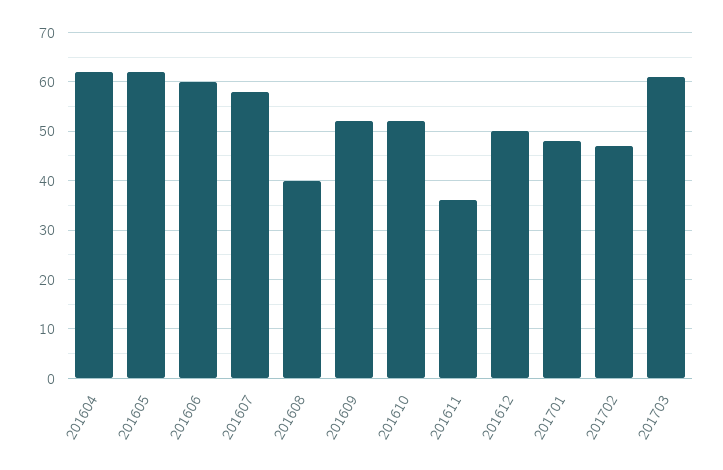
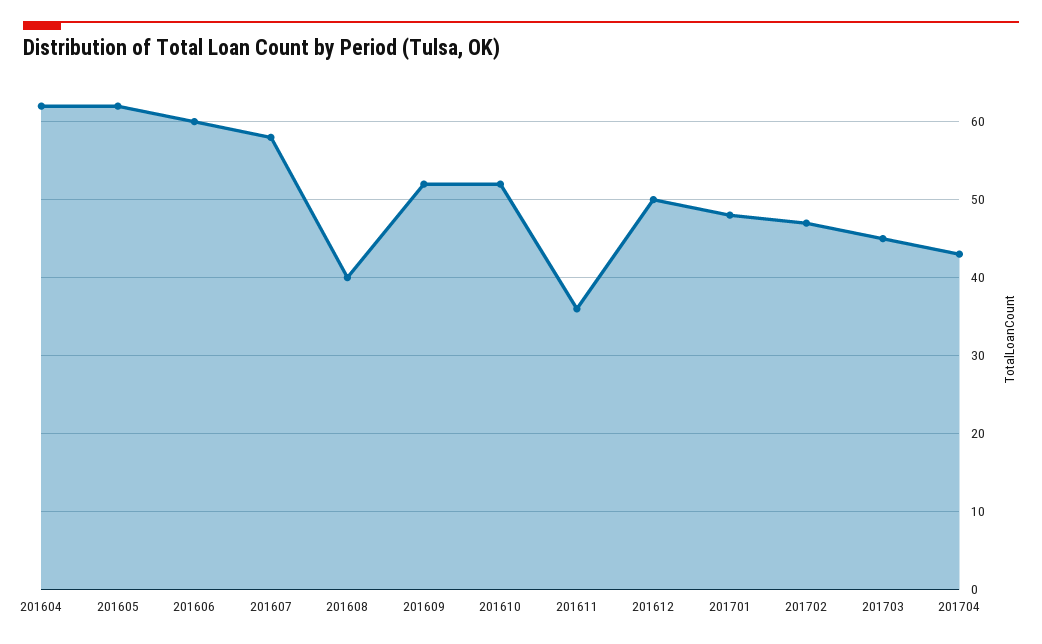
201703: 60 -> 45
201704: none -> 43

